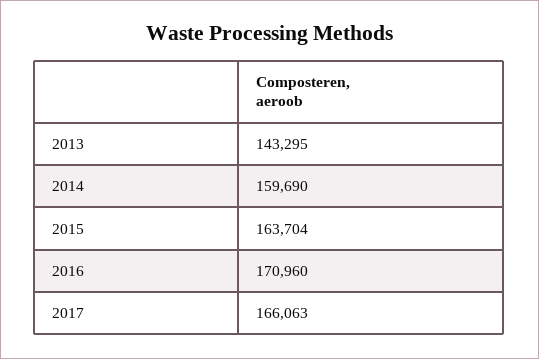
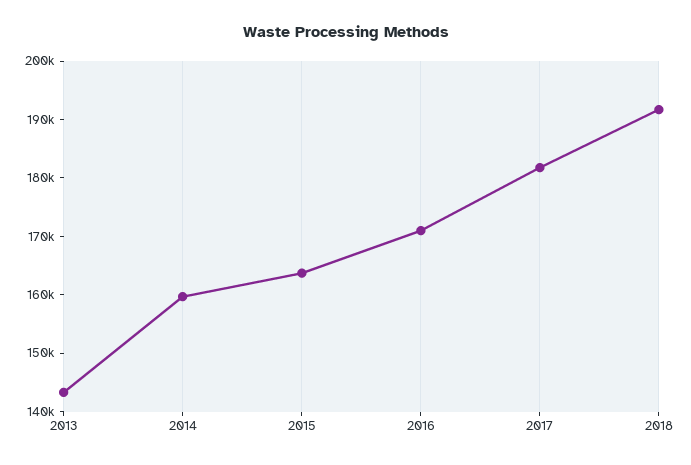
2017: 166063 -> 182000
2018: none -> 192000

